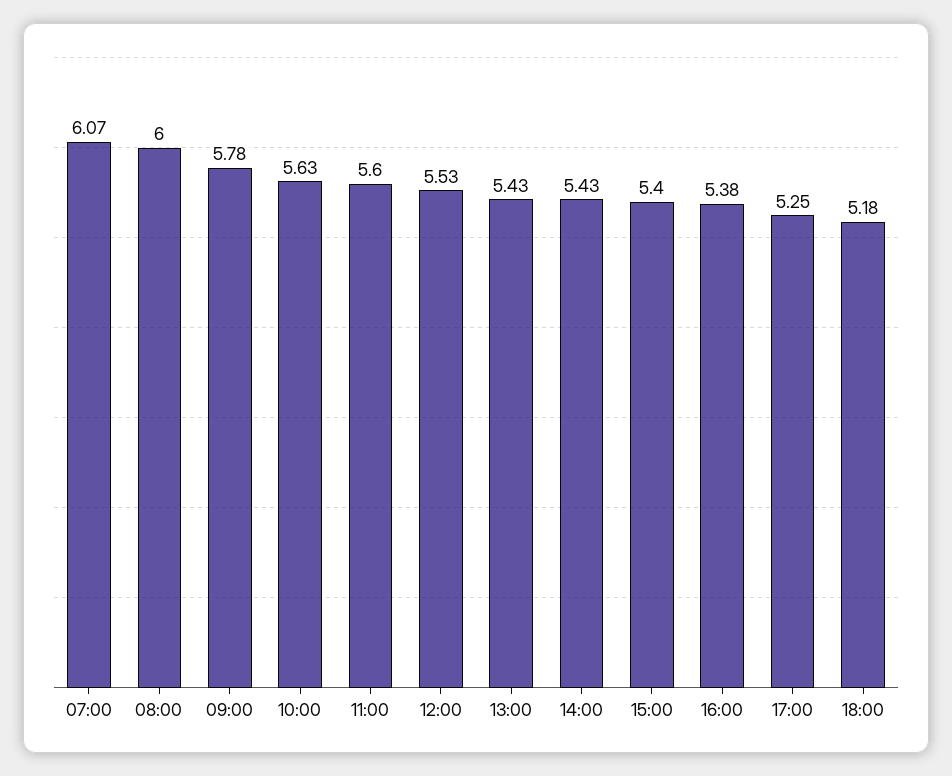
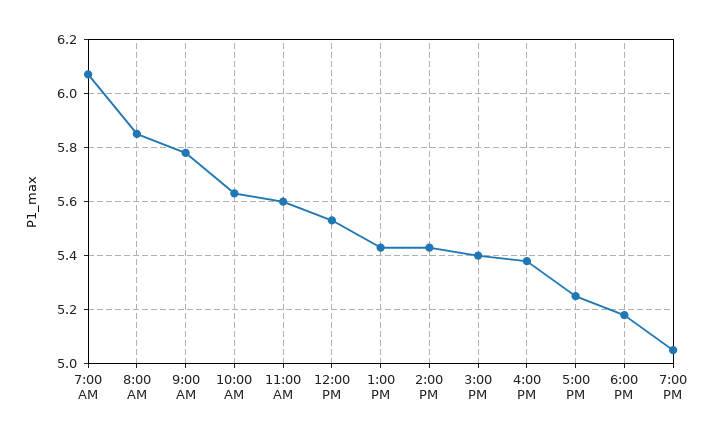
08:00: 6 -> 5.85
7:00 PM: none -> 5.05

